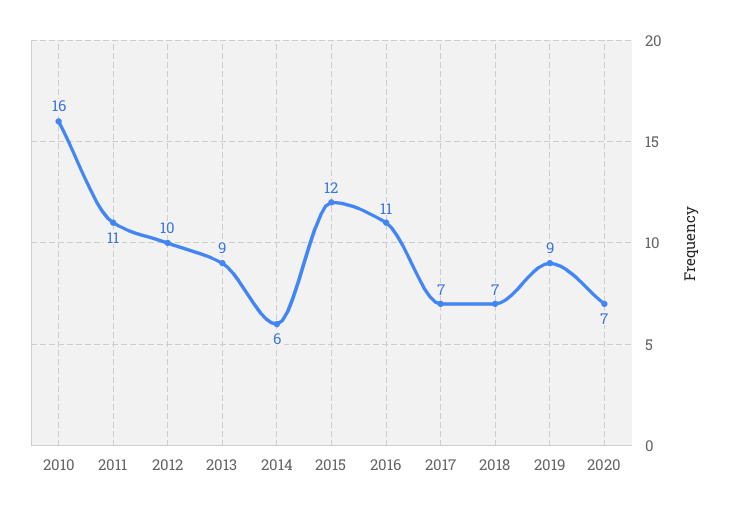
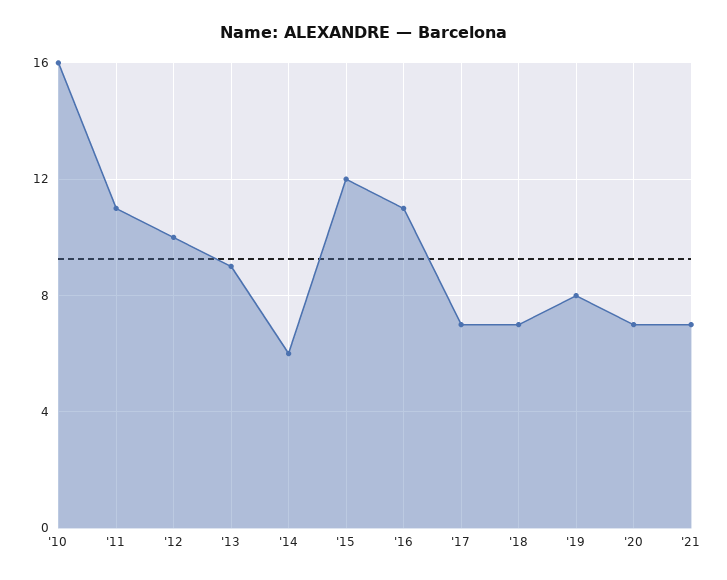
2019: 9 -> 8
'21: none -> 7

